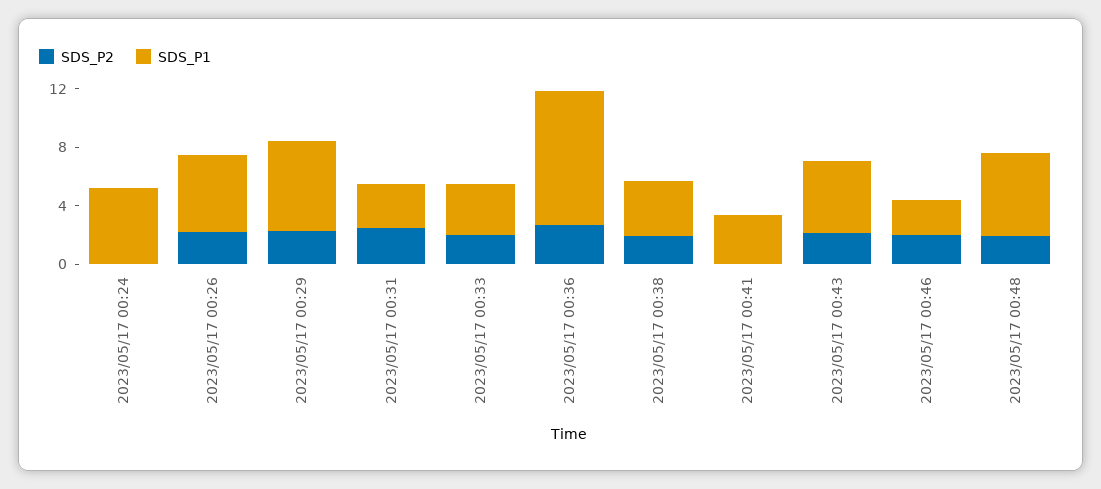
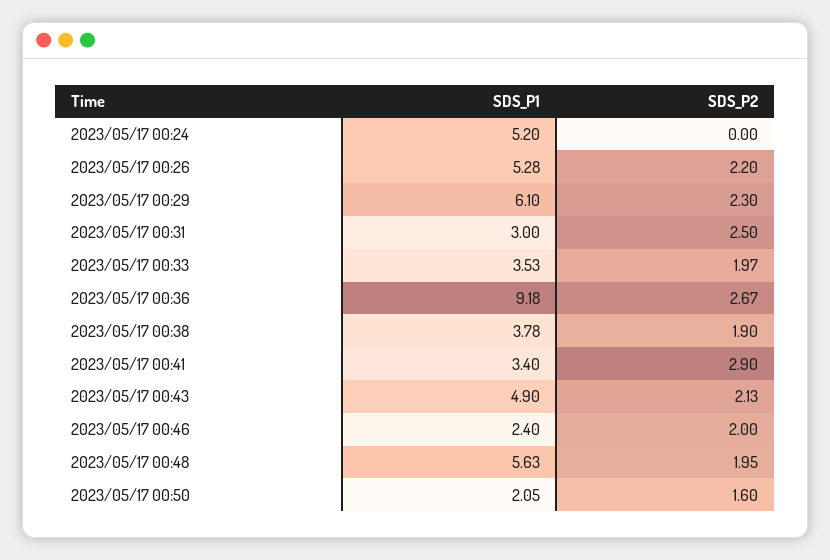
SDS_P2, 2023/05/17 00:41: 0 -> 2.9
SDS_P1, 2023/05/17 00:50: none -> 2.05
SDS_P2, 2023/05/17 00:50: none -> 1.6

